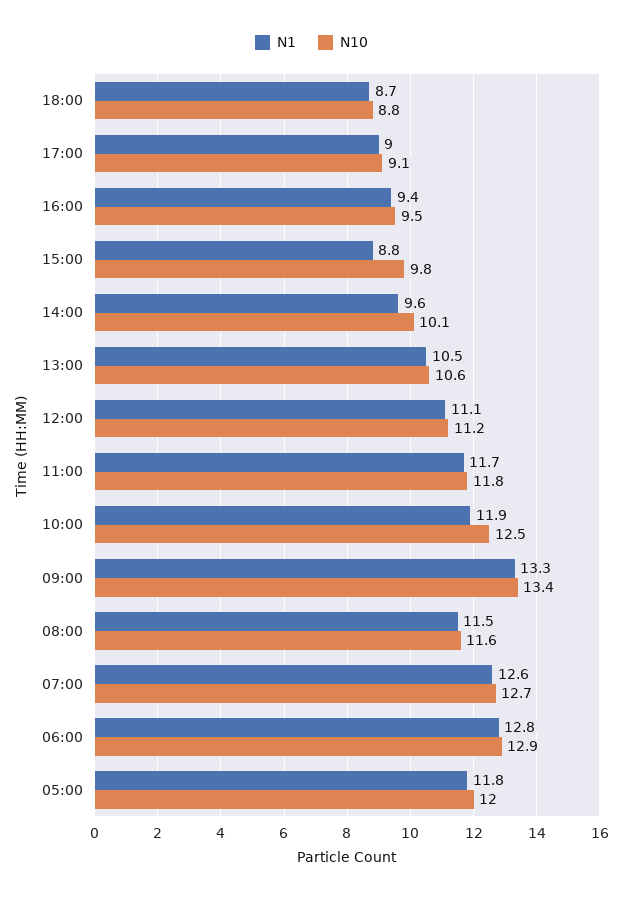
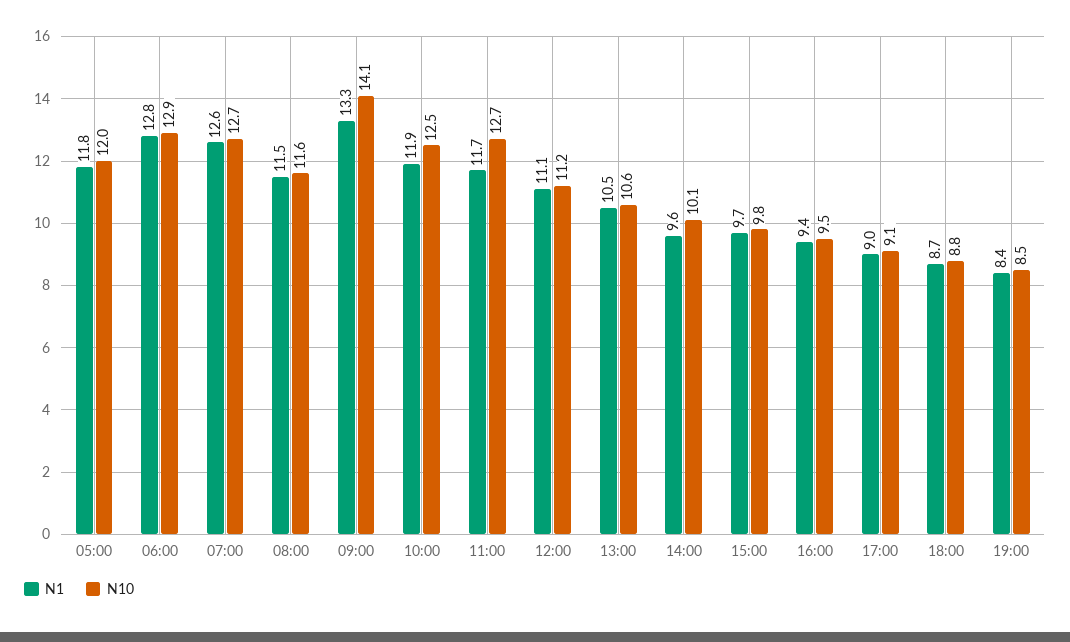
N1, 15:00: 8.8 -> 9.7
N10, 11:00: 11.8 -> 12.7
N10, 09:00: 13.4 -> 14.1
N1, 19:00: none -> 8.4
N10, 19:00: none -> 8.5

